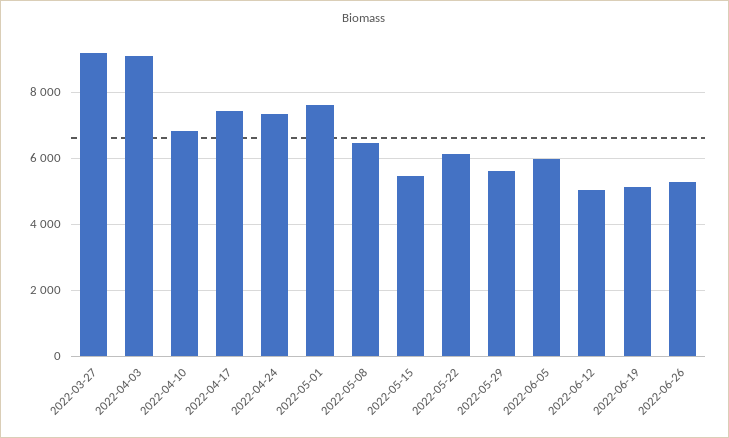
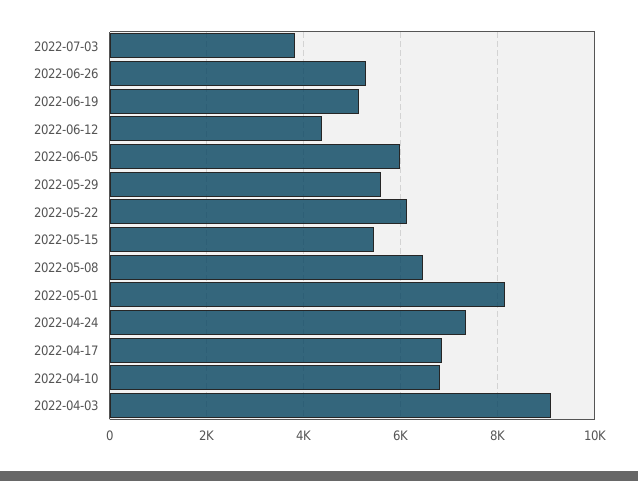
2022-03-27: 9200 -> none
2022-04-17: 7400 -> 6800
2022-05-01: 7600 -> 8200
2022-06-12: 5000 -> 4400
2022-07-03: none -> 3800

